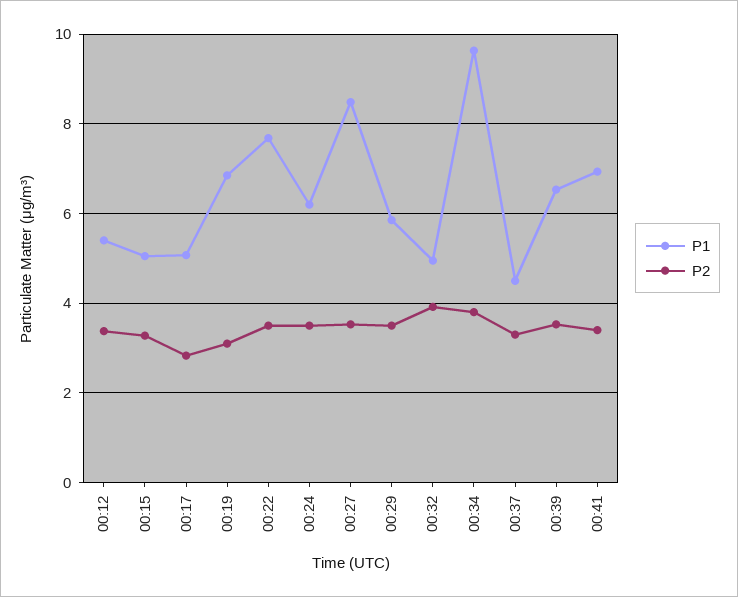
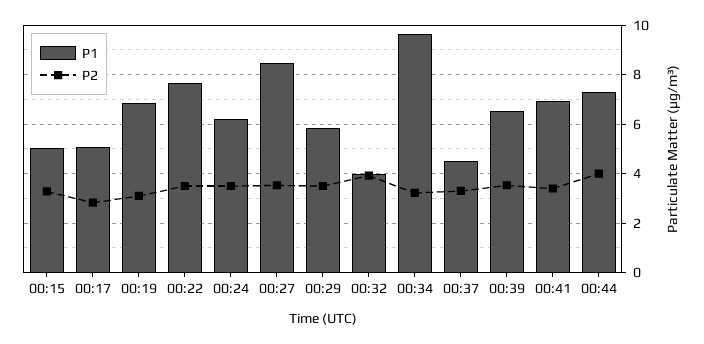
P1, 00:12: 5.4 -> none
P2, 00:12: 3.4 -> none
P1, 00:32: 5 -> 4
P2, 00:34: 3.8 -> 3.25
P1, 00:44: none -> 7.25
P2, 00:44: none -> 4

